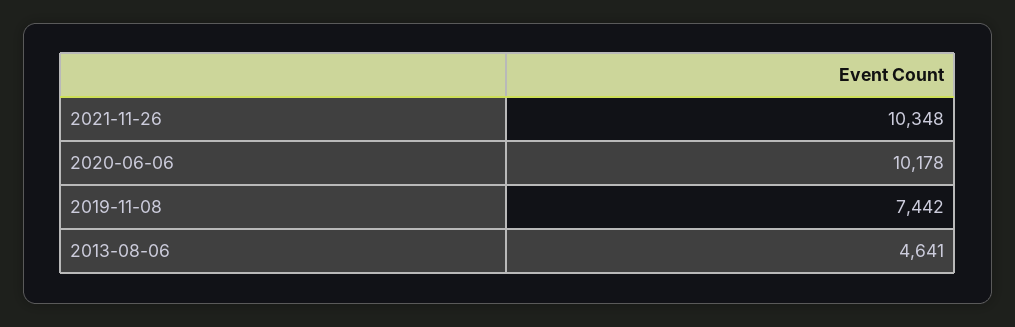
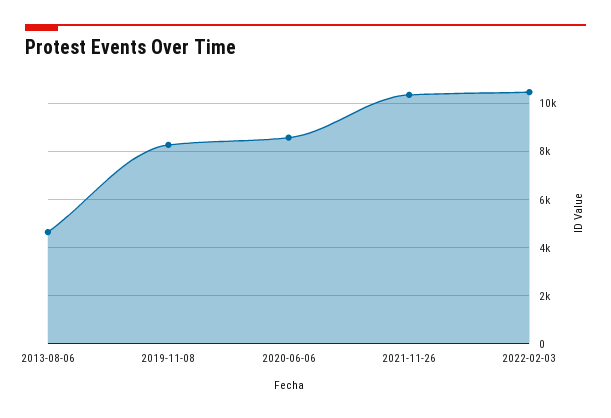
2020-06-06: 10178 -> 8500
2019-11-08: 7442 -> 8250
2022-02-03: none -> 10500

